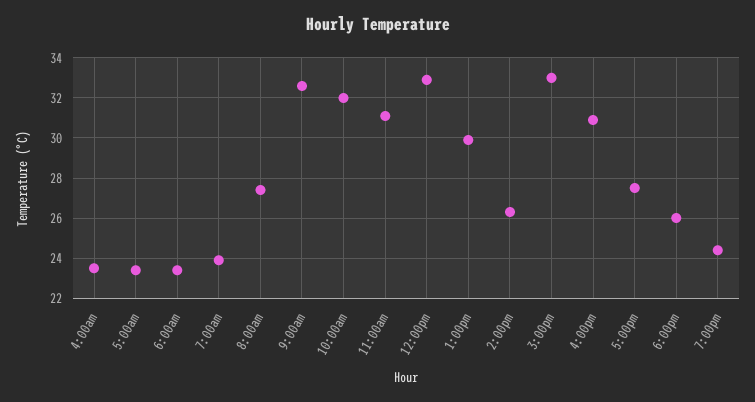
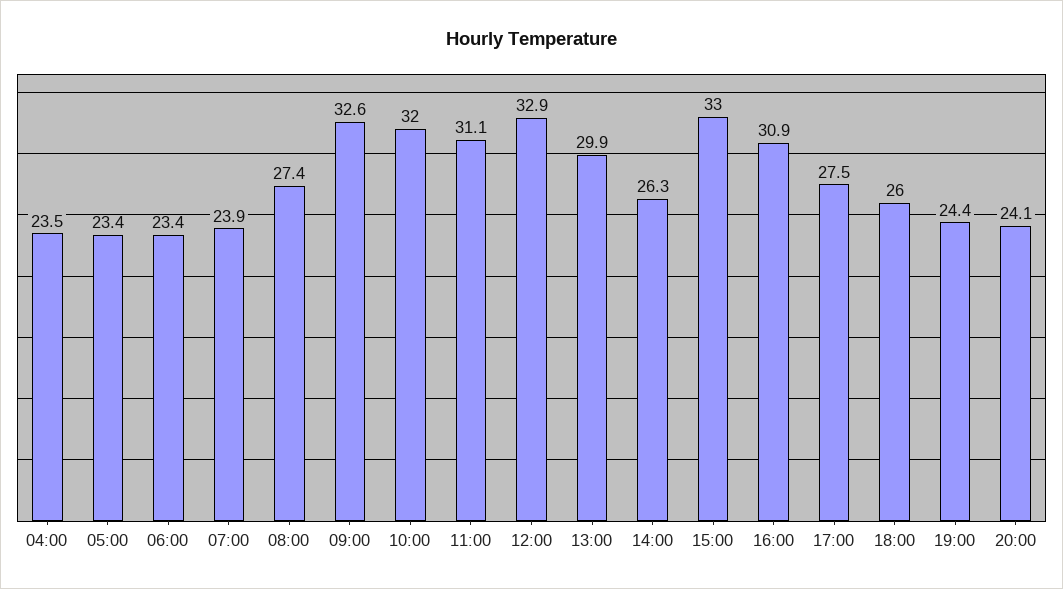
20:00: none -> 24.1

